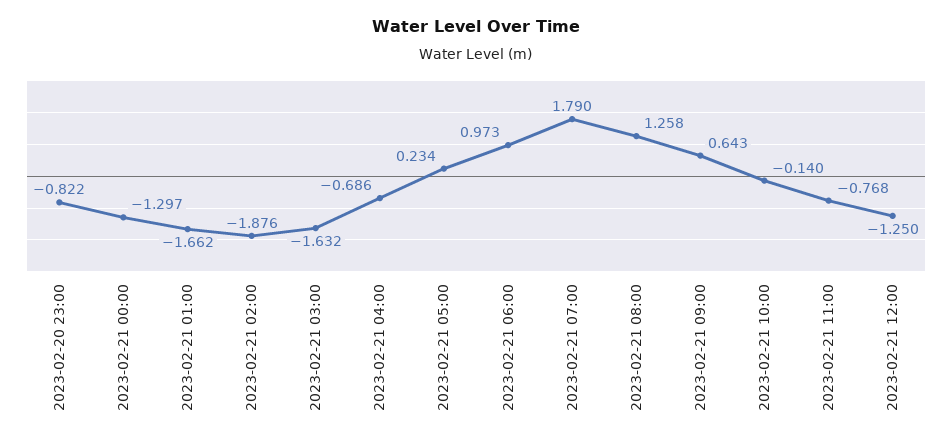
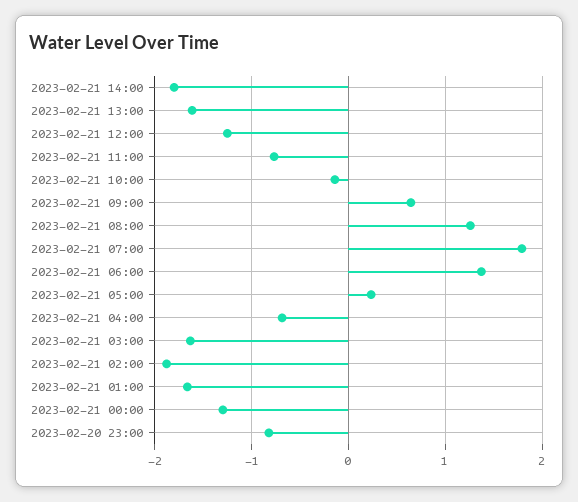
2023-02-21 06:00: 0.973 -> 1.4
2023-02-21 14:00: none -> -1.8
2023-02-21 13:00: none -> -1.6

